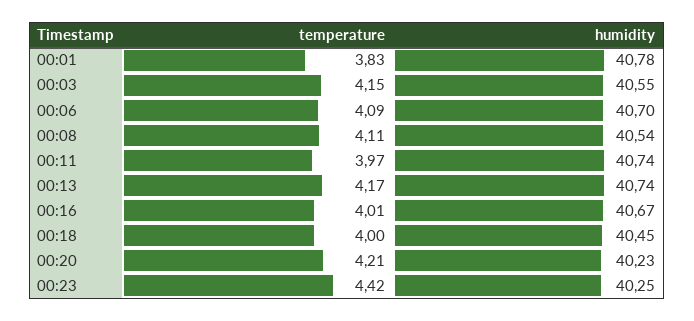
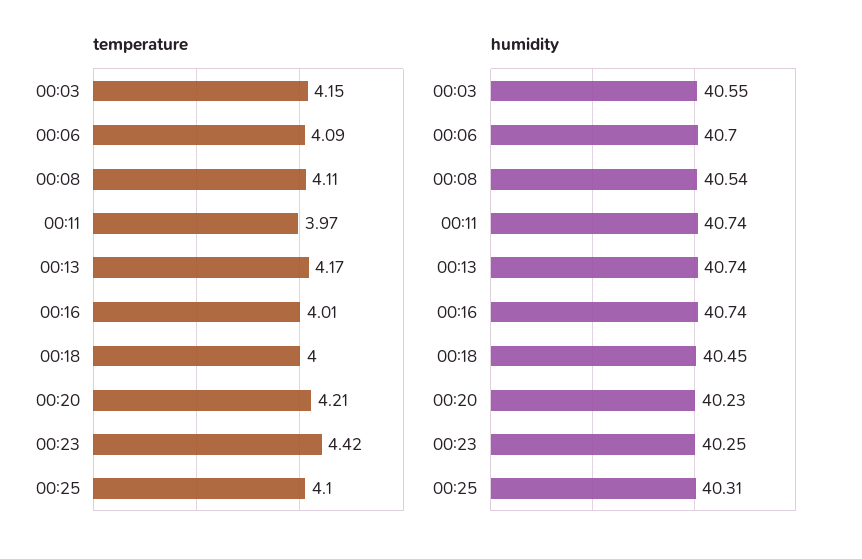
temperature, 00:01: 3.83 -> none
humidity, 00:01: 40.78 -> none
humidity, 00:16: 40.67 -> 40.74
temperature, 00:25: none -> 4.1
humidity, 00:25: none -> 40.31

